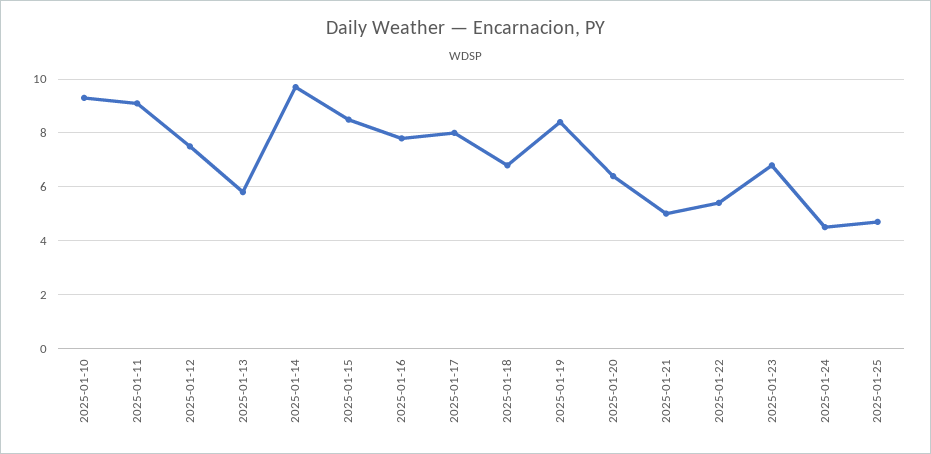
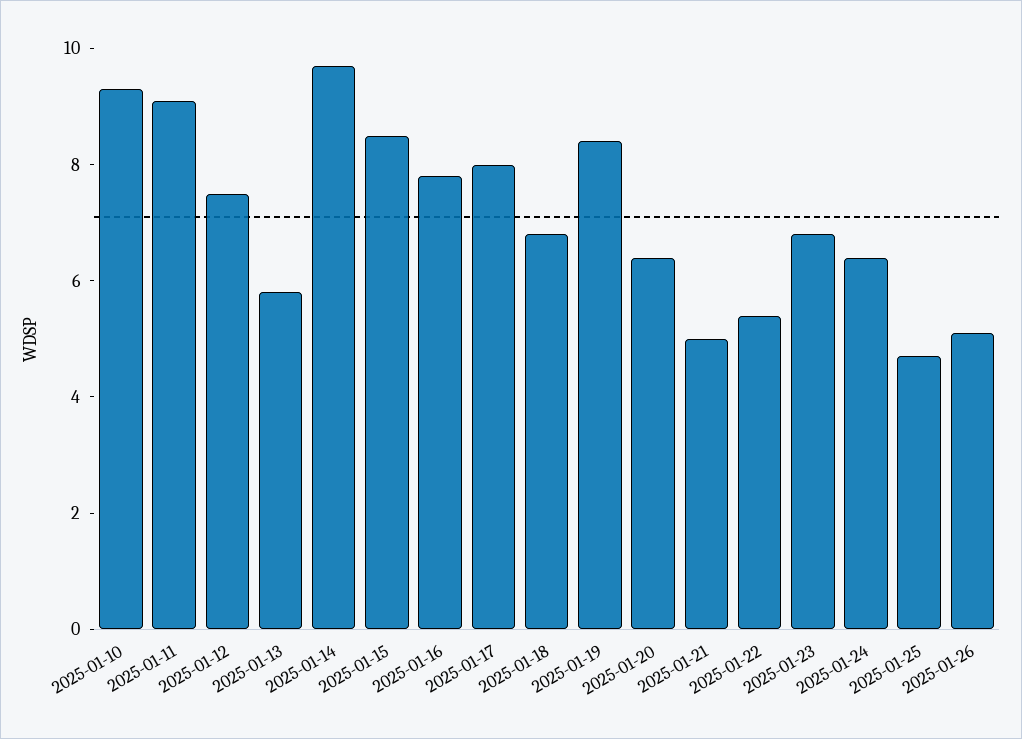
2025-01-24: 4.5 -> 6.5
2025-01-26: none -> 5

